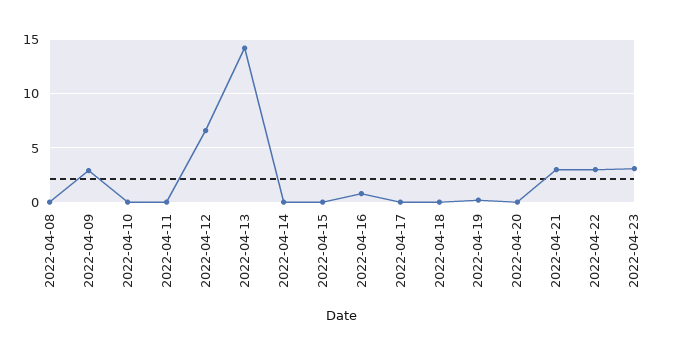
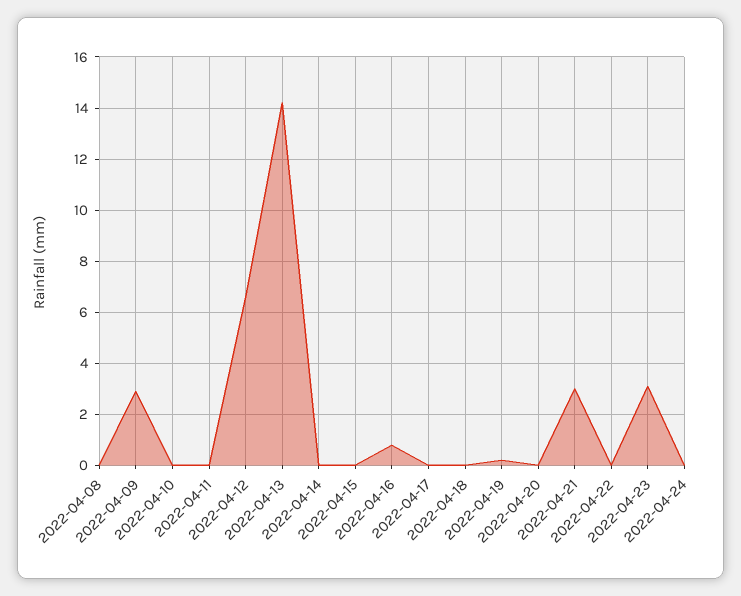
2022-04-22: 3 -> 0
2022-04-24: none -> 0

